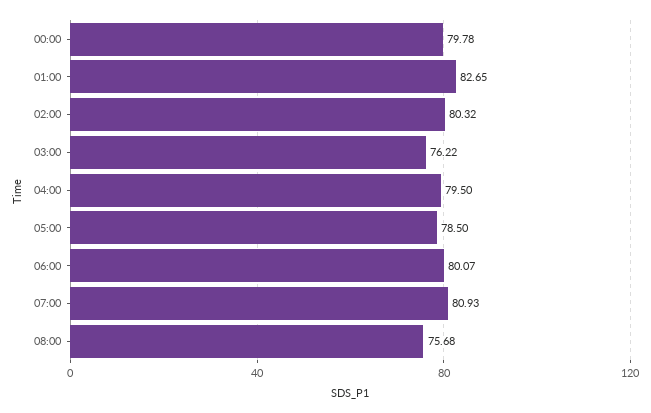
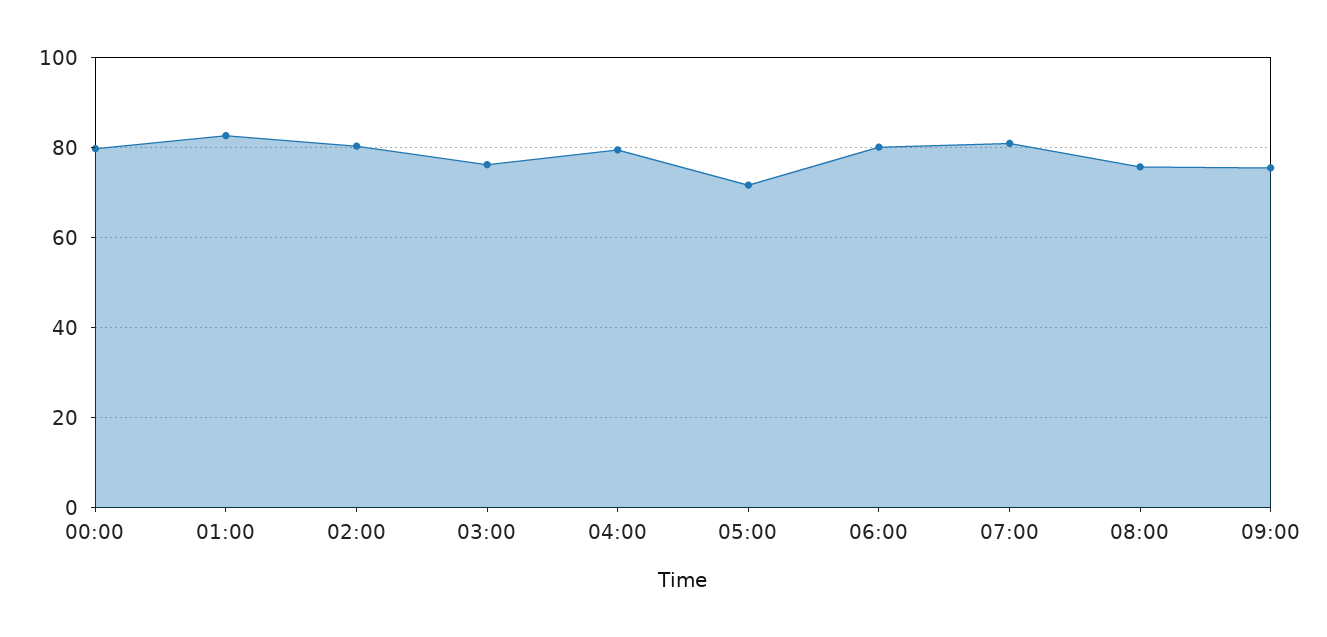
05:00: 78.5 -> 72
09:00: none -> 76

